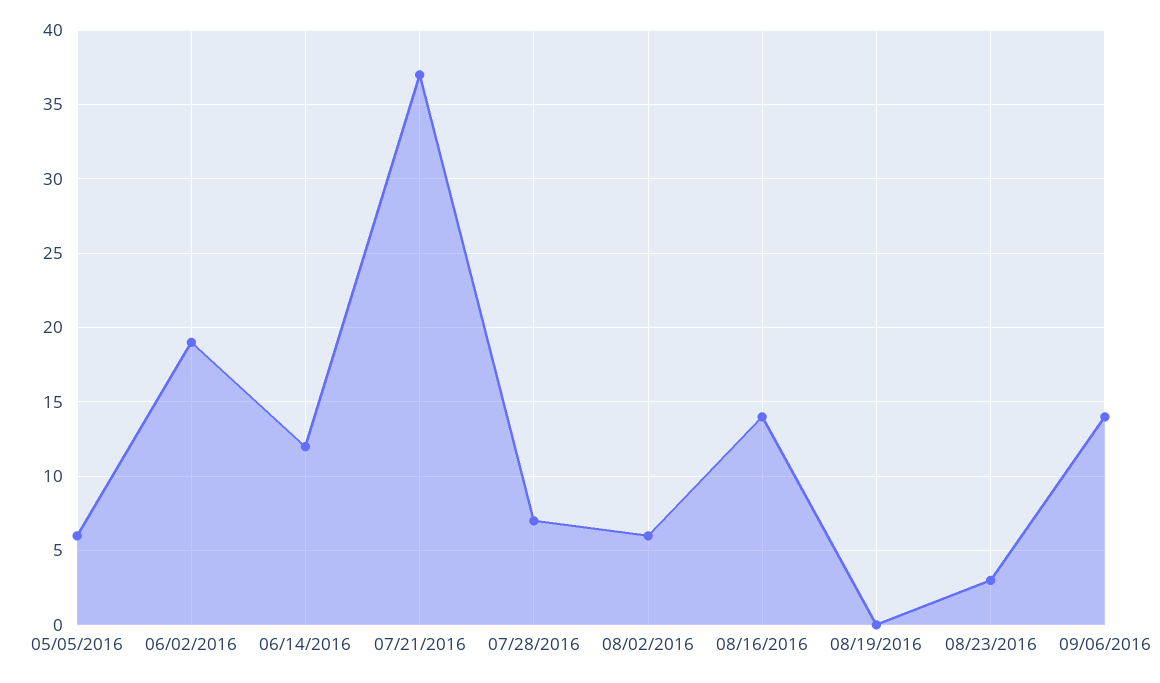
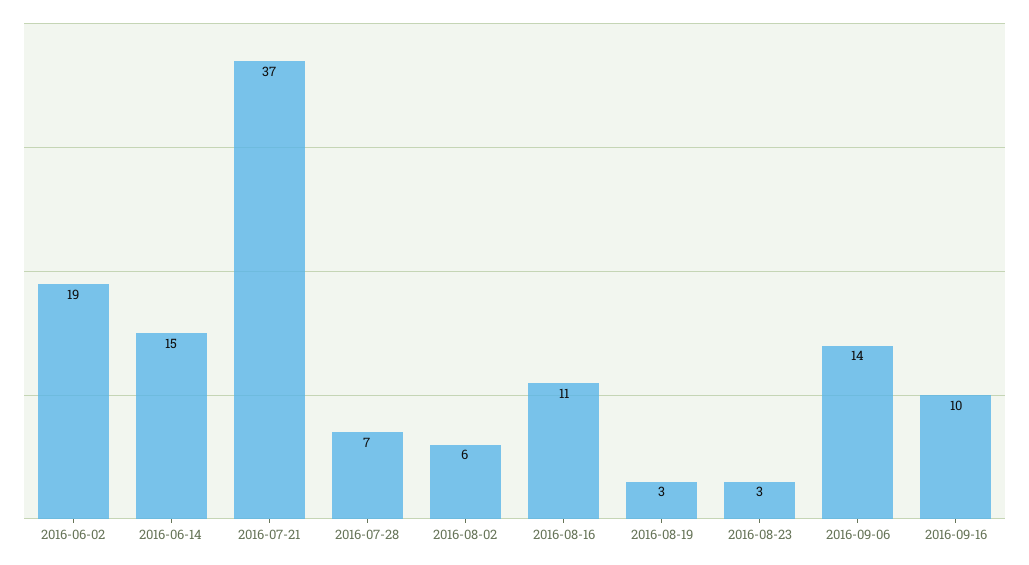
05/05/2016: 6 -> none
06/14/2016: 12 -> 15
08/16/2016: 14 -> 11
08/19/2016: 0 -> 3
2016-09-16: none -> 10

